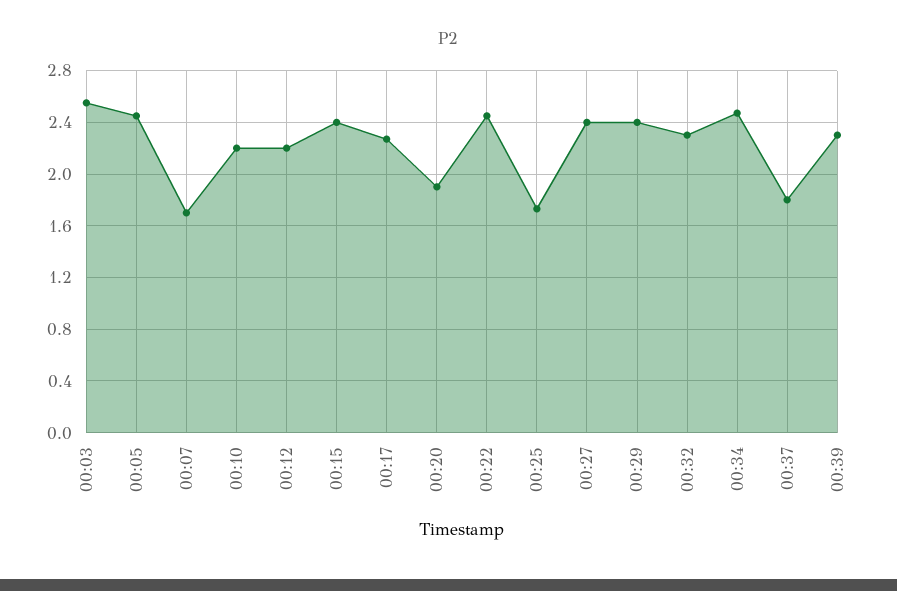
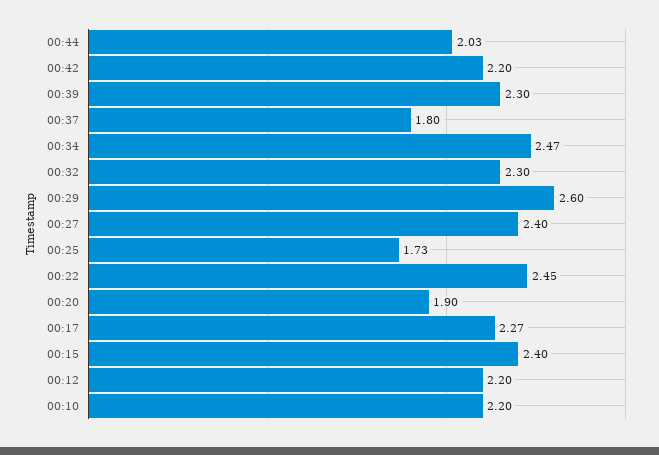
00:03: 2.55 -> none
00:05: 2.45 -> none
00:07: 1.7 -> none
00:29: 2.4 -> 2.6
00:44: none -> 2.03
00:42: none -> 2.2

